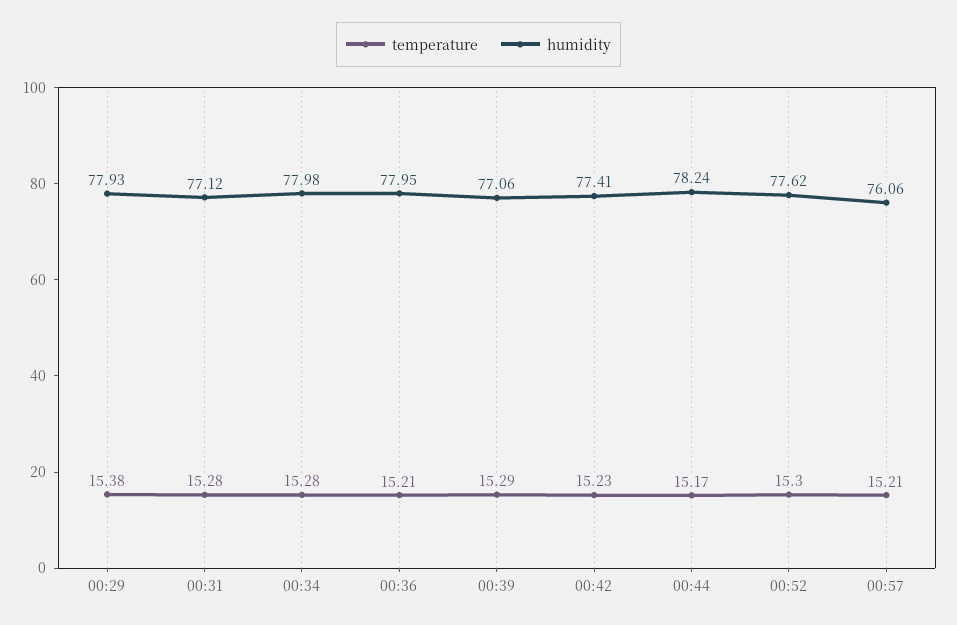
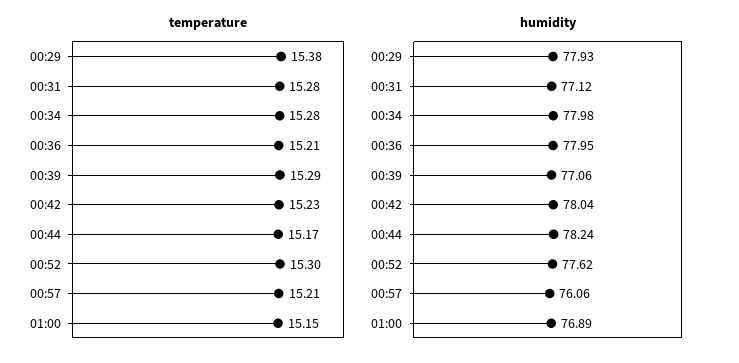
humidity, 00:42: 77.41 -> 78.04
temperature, 01:00: none -> 15.15
humidity, 01:00: none -> 76.89

